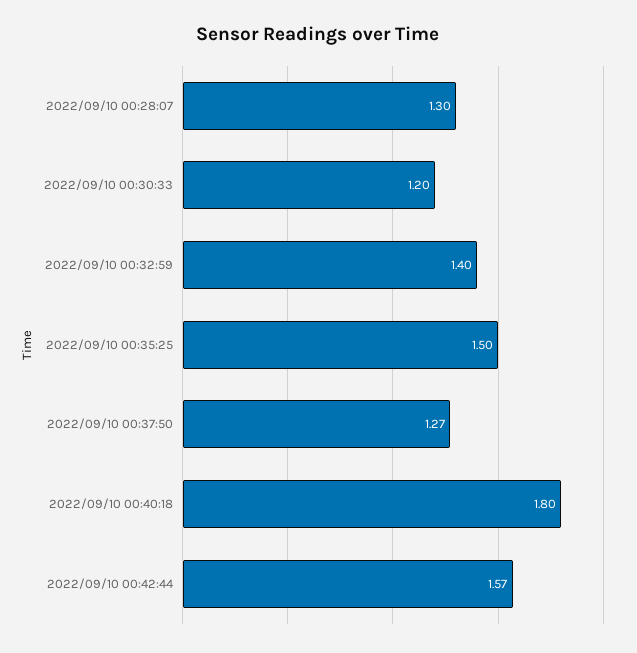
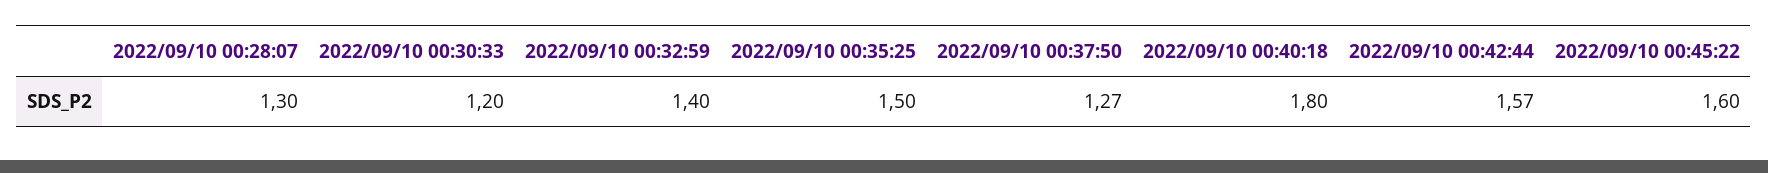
2022/09/10 00:45:22: none -> 1.6

